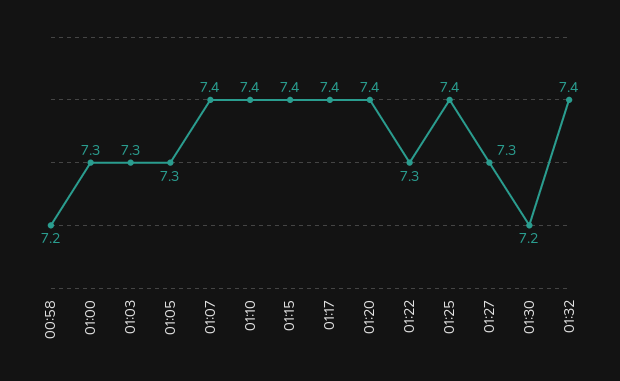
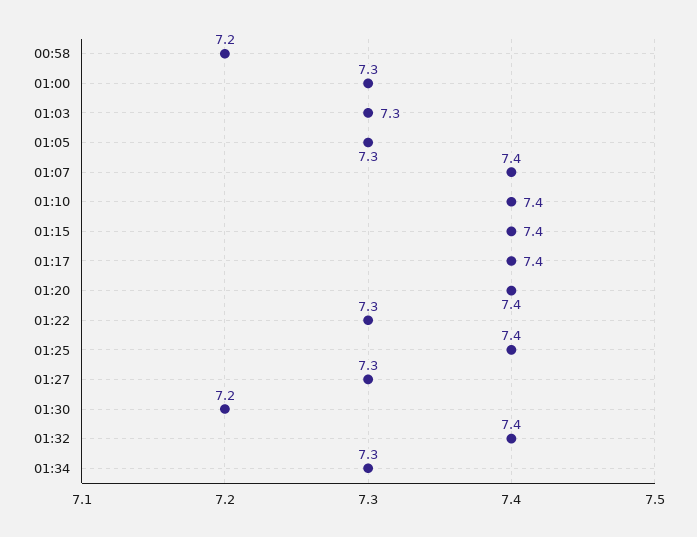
01:34: none -> 7.3

